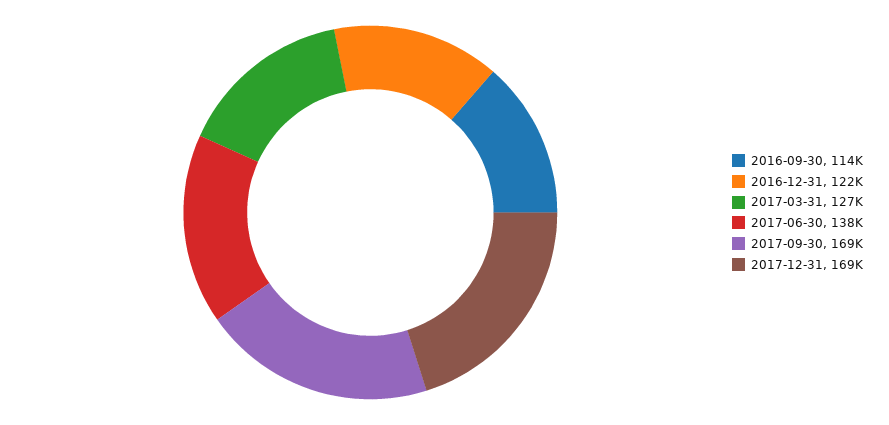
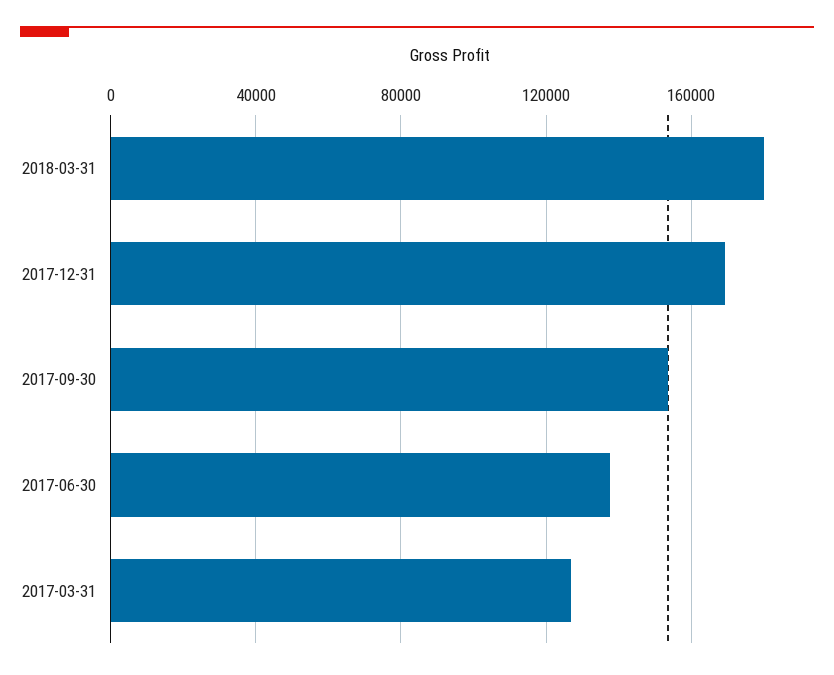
2016-09-30: 114000 -> none
2016-12-31: 122000 -> none
2017-09-30: 169000 -> 155000
2018-03-31: none -> 180000

